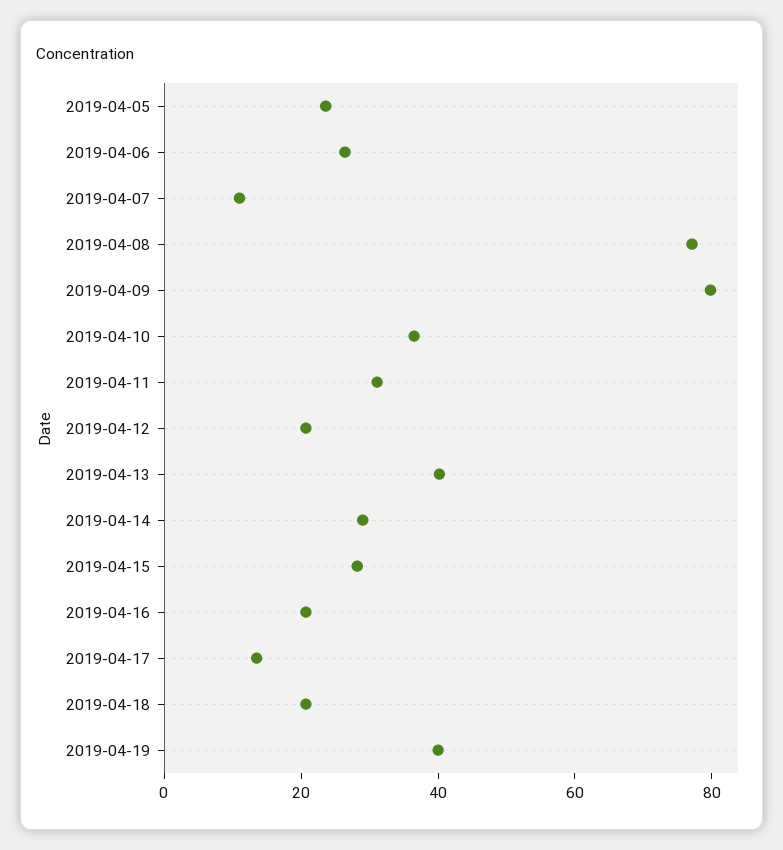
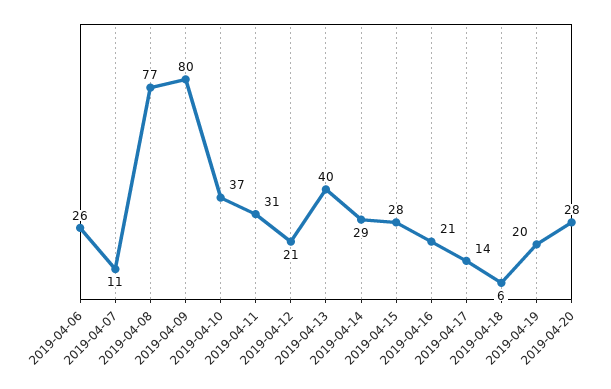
2019-04-05: 25 -> none
2019-04-18: 20 -> 6
2019-04-19: 40 -> 20
2019-04-20: none -> 28

